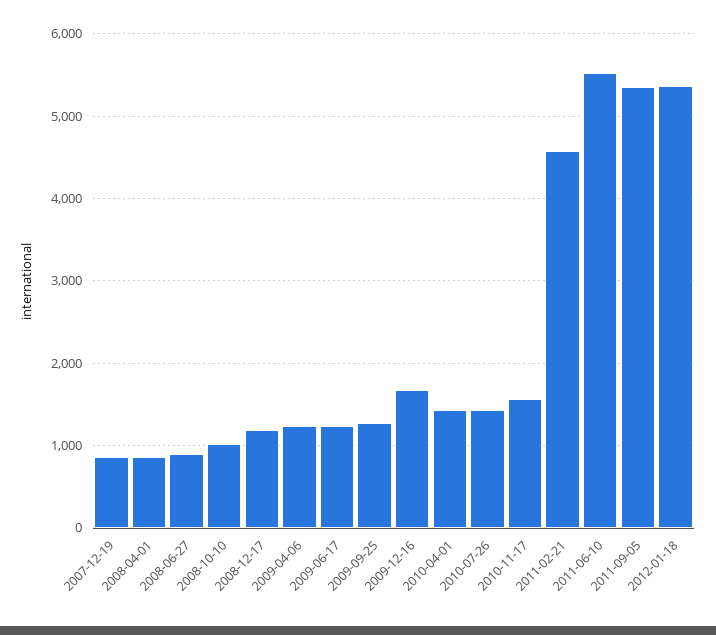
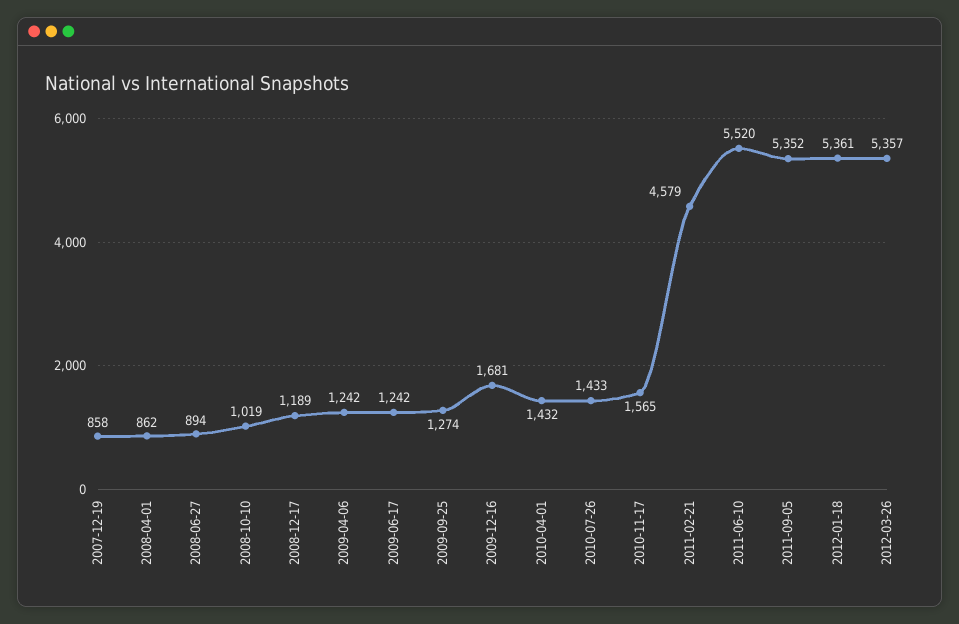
2012-03-26: none -> 5357

